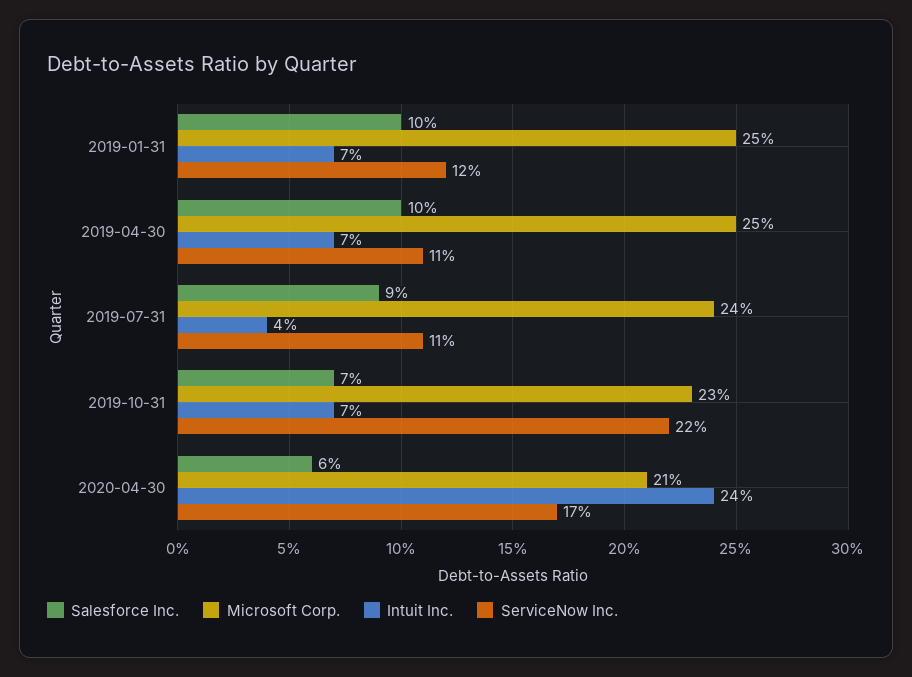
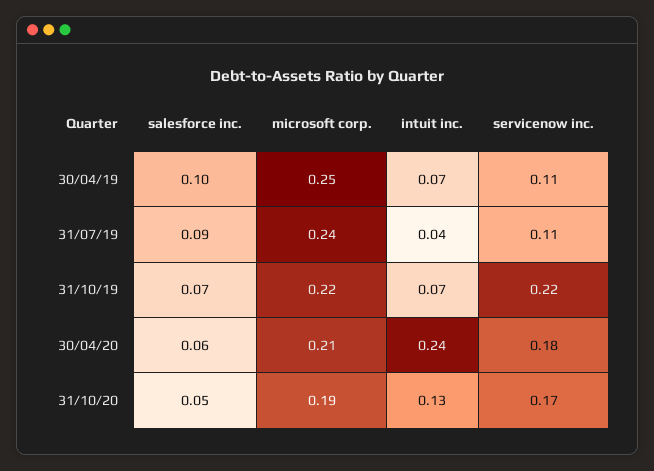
Salesforce Inc., 2019-01-31: 0.1 -> none
Microsoft Corp., 2019-01-31: 0.25 -> none
Intuit Inc., 2019-01-31: 0.07 -> none
ServiceNow Inc., 2019-01-31: 0.12 -> none
Microsoft Corp., 2019-10-31: 0.23 -> 0.22
ServiceNow Inc., 2020-04-30: 0.17 -> 0.18
Salesforce Inc., 31/10/20: none -> 0.05
Microsoft Corp., 31/10/20: none -> 0.19
Intuit Inc., 31/10/20: none -> 0.13
ServiceNow Inc., 31/10/20: none -> 0.17

